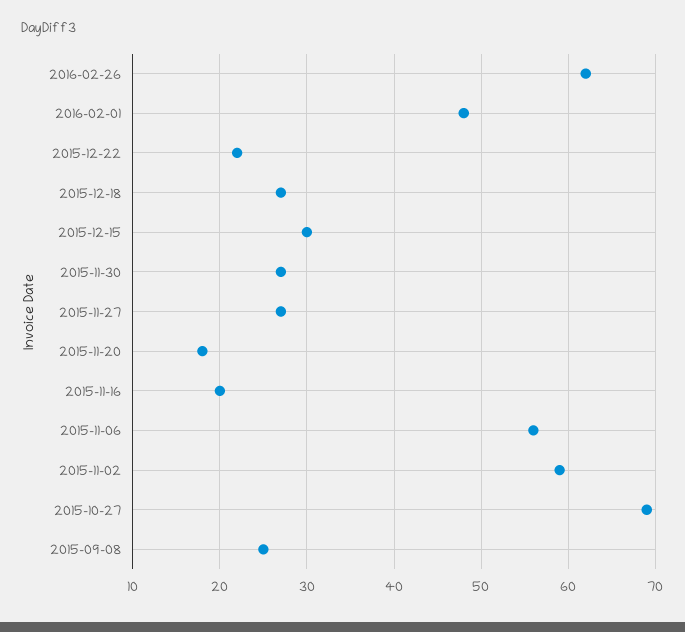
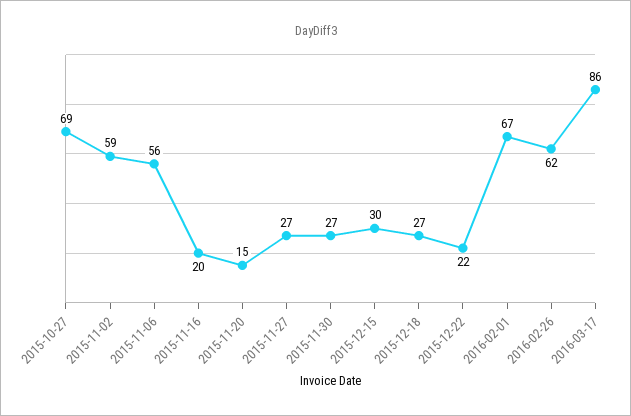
2016-02-01: 48 -> 67
2015-11-20: 18 -> 15
2015-09-08: 25 -> none
2016-03-17: none -> 86

